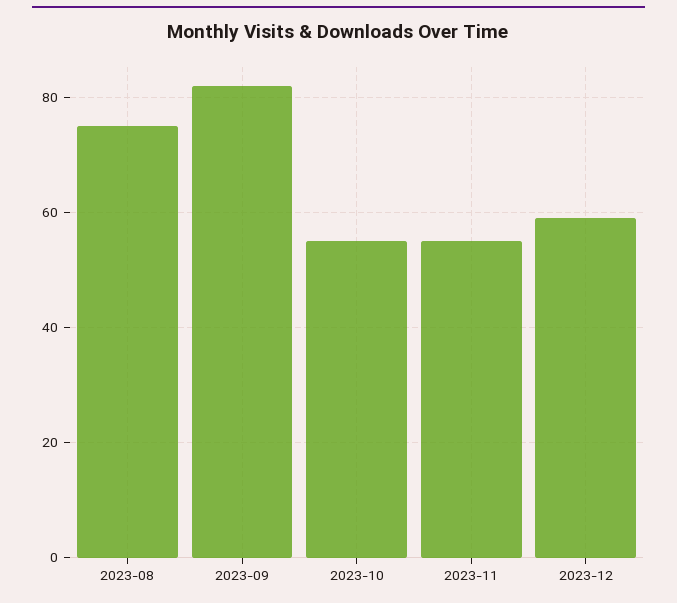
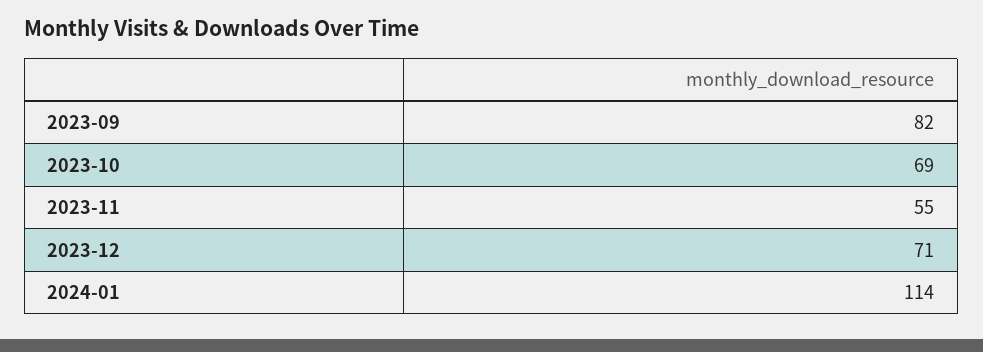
2023-08: 75 -> none
2023-10: 55 -> 69
2023-12: 60 -> 71
2024-01: none -> 114

